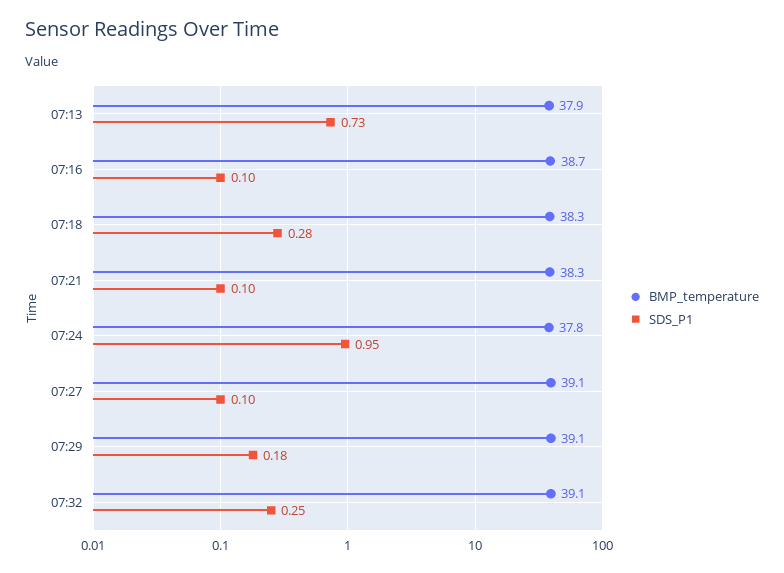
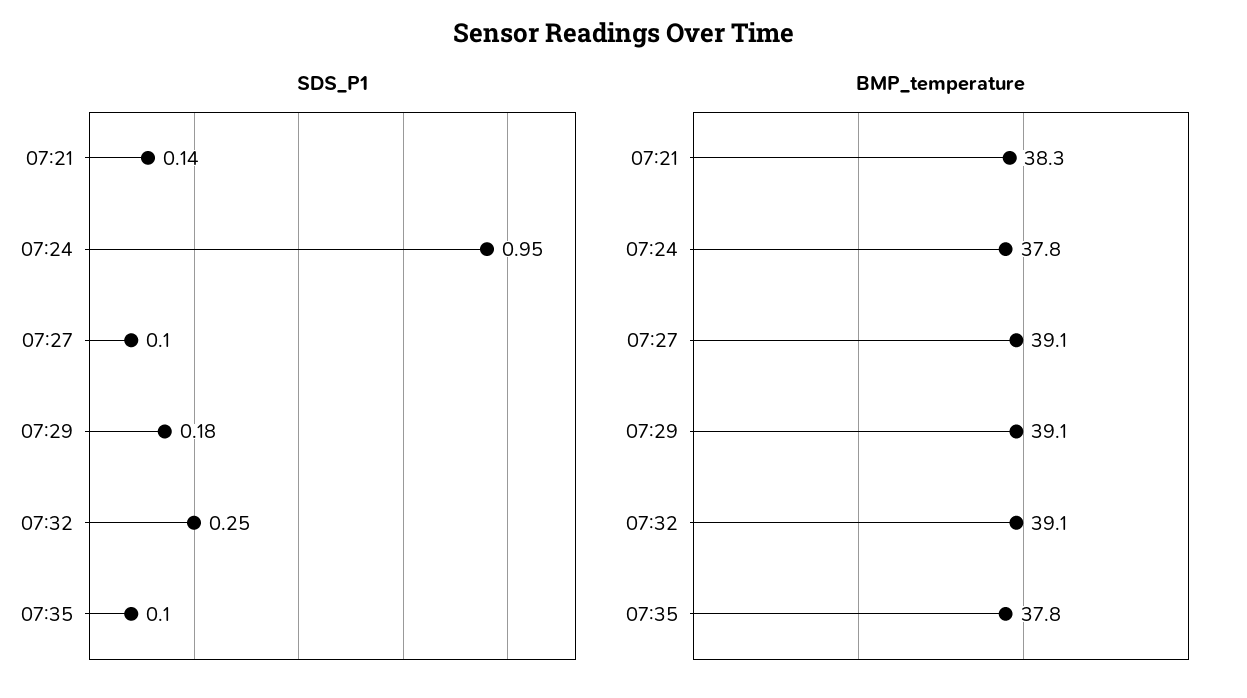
BMP_temperature, 07:13: 37.9 -> none
SDS_P1, 07:13: 0.73 -> none
BMP_temperature, 07:16: 38.7 -> none
SDS_P1, 07:16: 0.1 -> none
BMP_temperature, 07:18: 38.3 -> none
SDS_P1, 07:18: 0.28 -> none
SDS_P1, 07:21: 0.1 -> 0.14
SDS_P1, 07:35: none -> 0.1
BMP_temperature, 07:35: none -> 37.8

